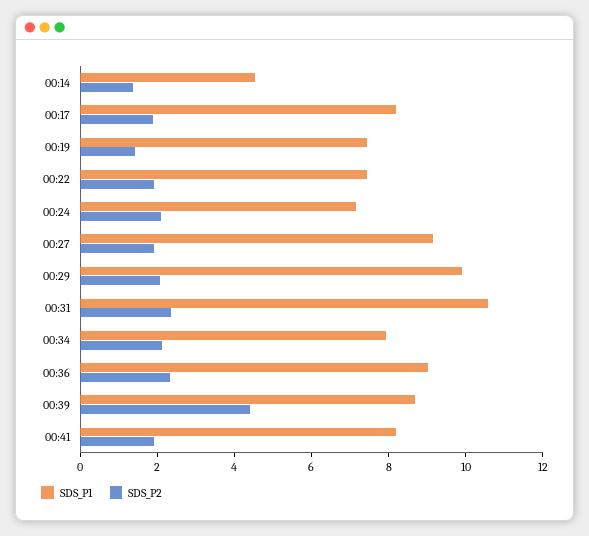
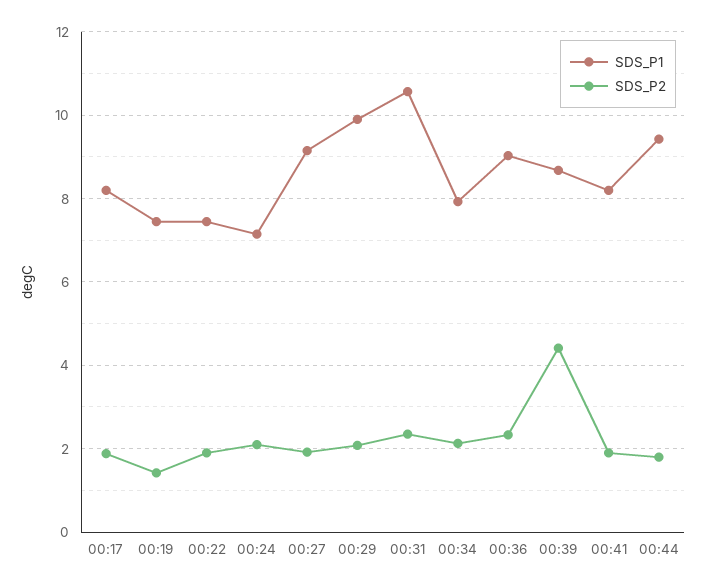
SDS_P1, 00:14: 4.5 -> none
SDS_P2, 00:14: 1.5 -> none
SDS_P1, 00:44: none -> 9.4
SDS_P2, 00:44: none -> 1.8

